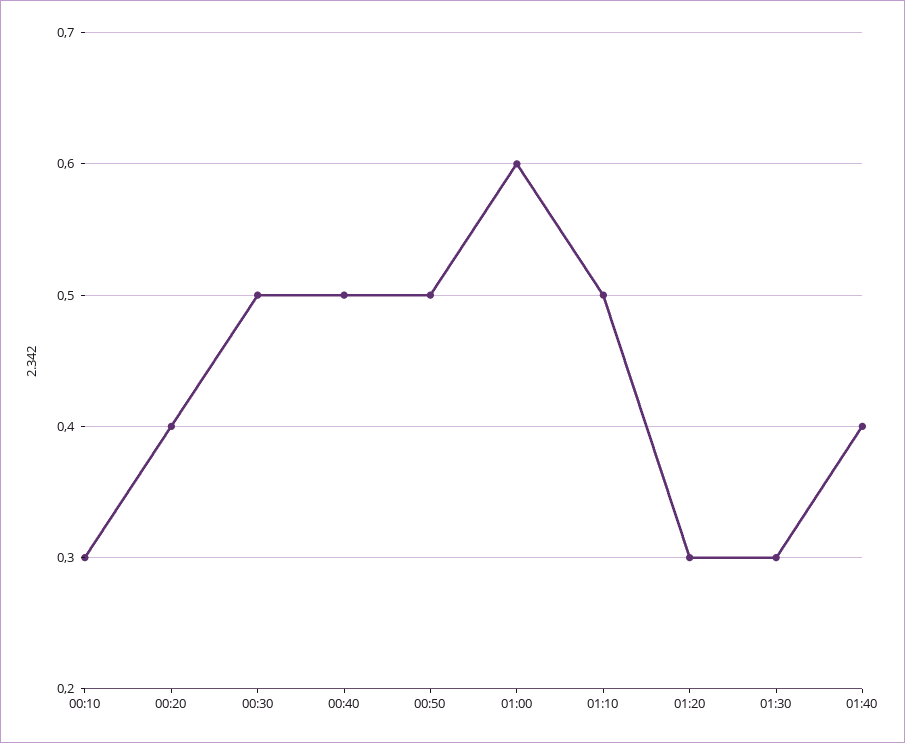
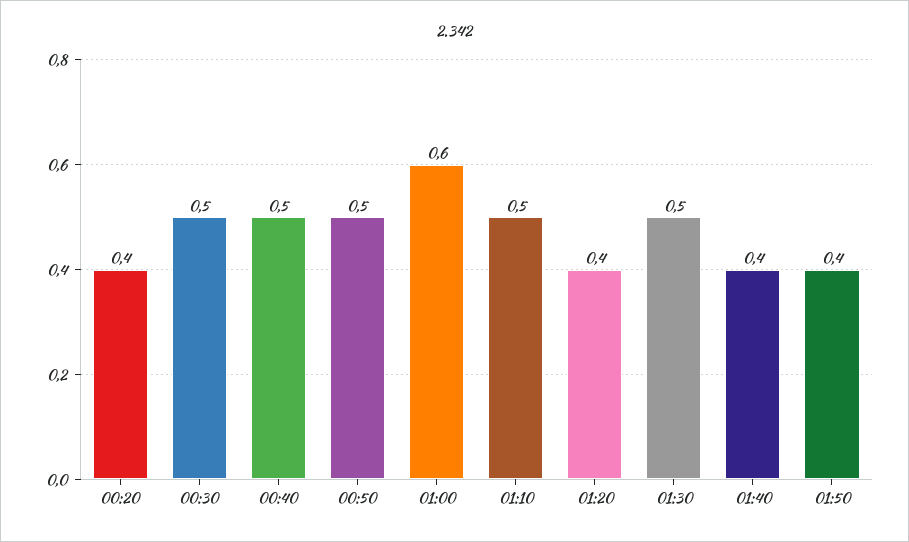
00:10: 0.3 -> none
01:20: 0.3 -> 0.4
01:30: 0.3 -> 0.5
01:50: none -> 0.4

